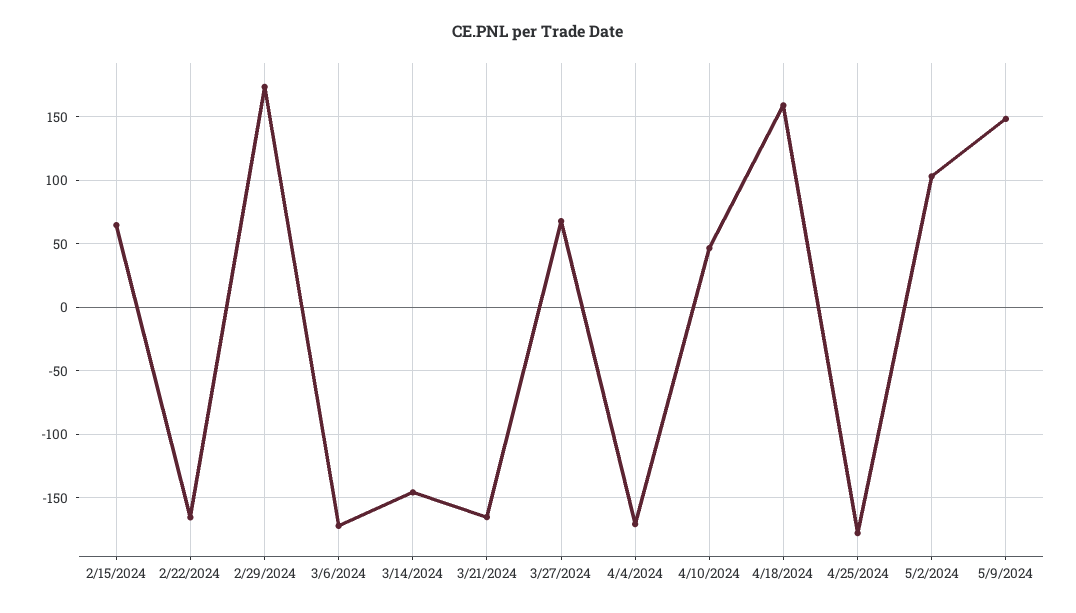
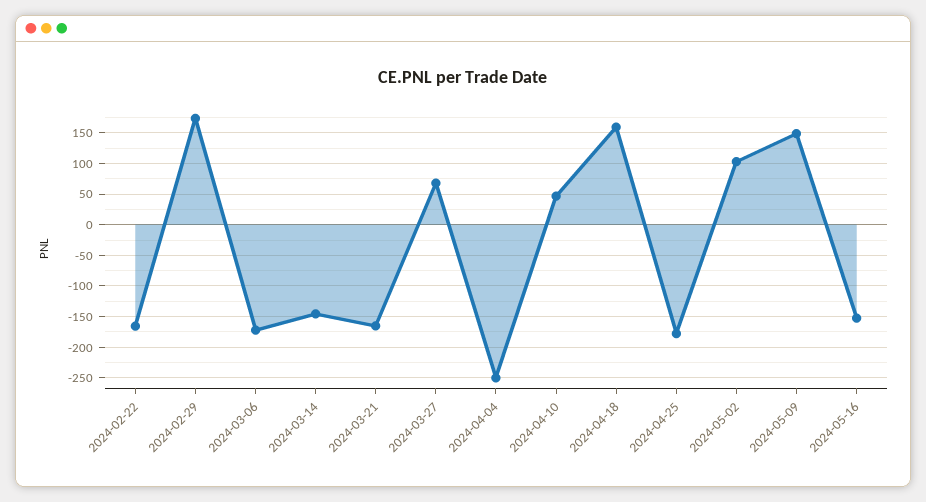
2/15/2024: 65 -> none
4/4/2024: -170 -> -250
2024-05-16: none -> -150

